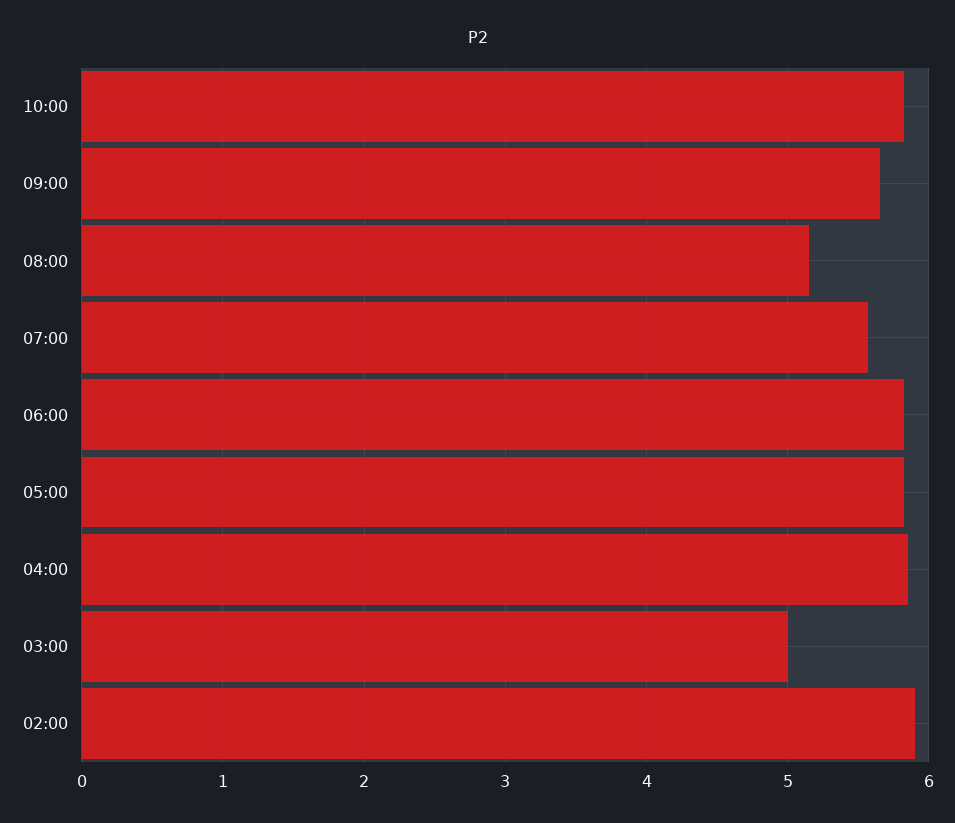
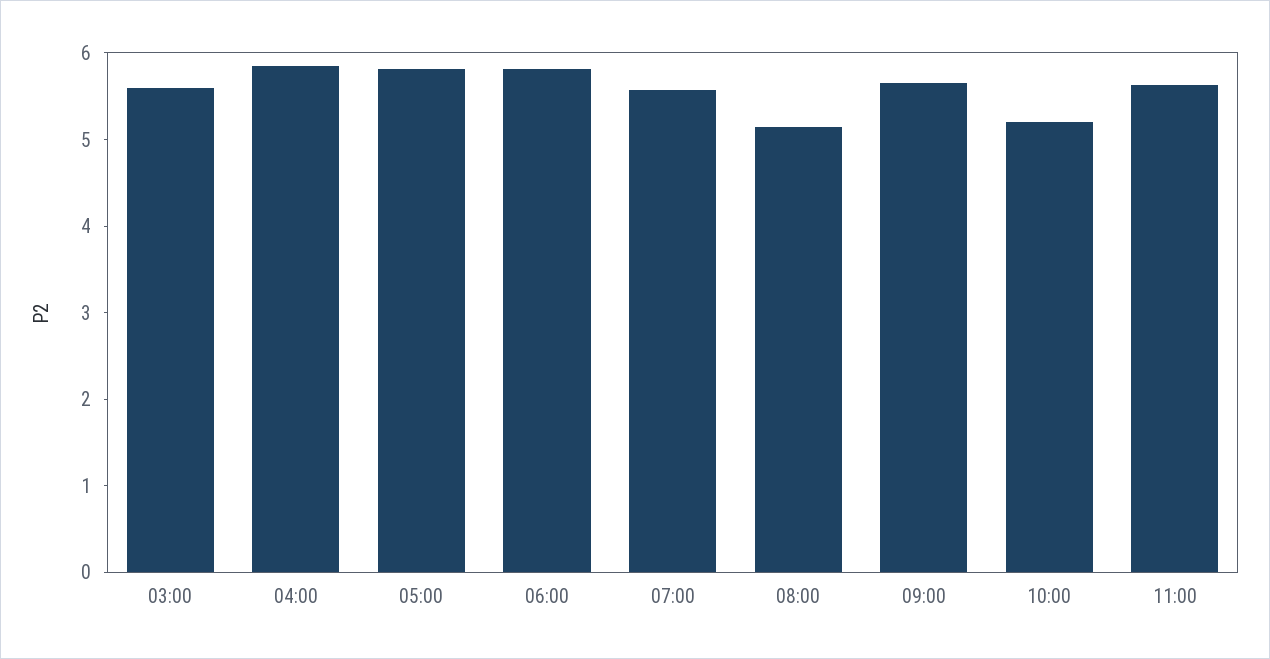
10:00: 5.8 -> 5.2
03:00: 5 -> 5.6
02:00: 5.9 -> none
11:00: none -> 5.6

